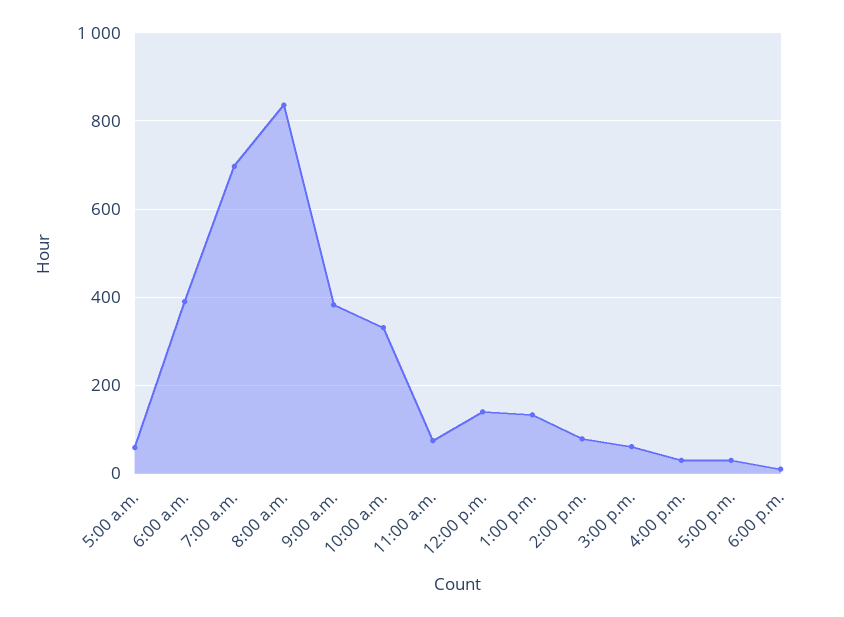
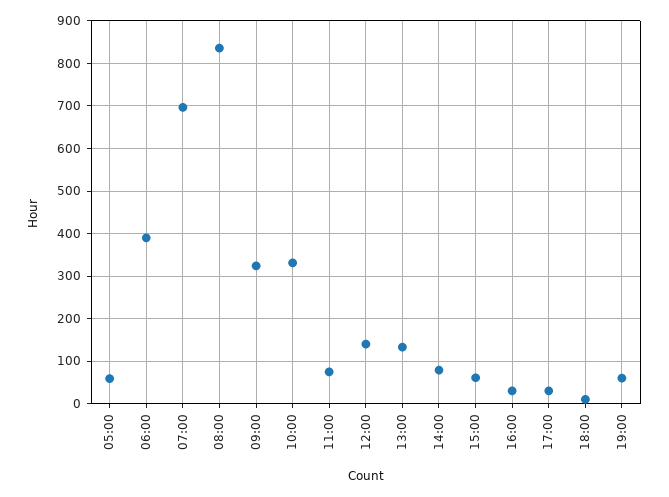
9:00 a.m.: 380 -> 320
19:00: none -> 60

